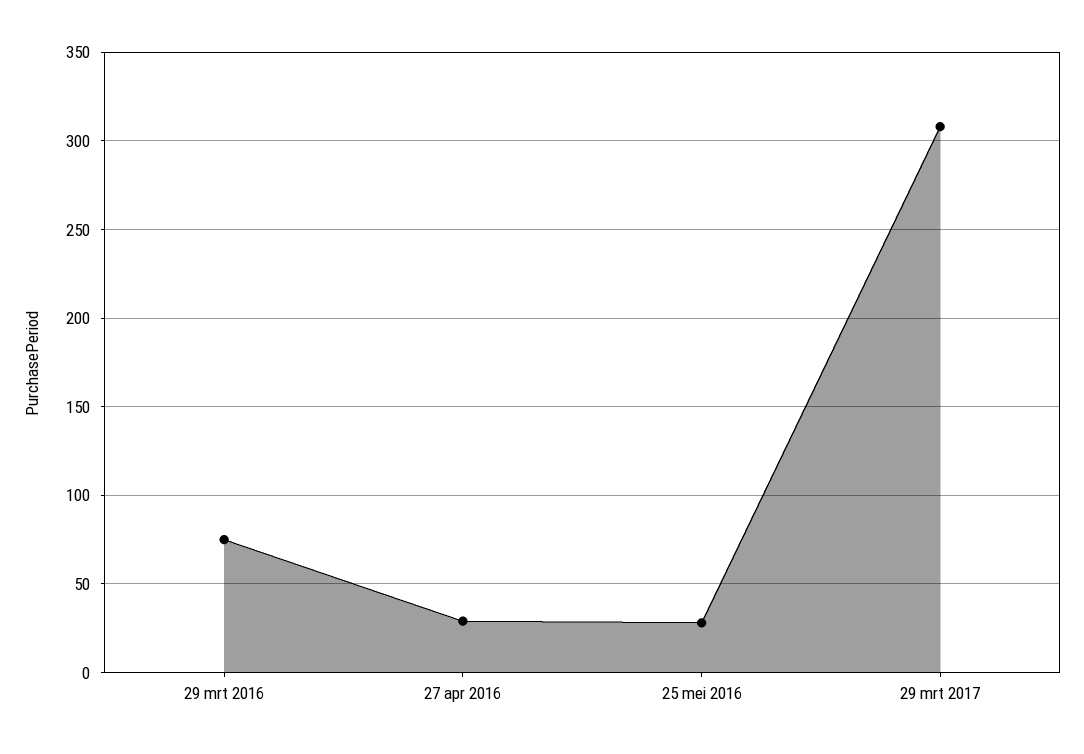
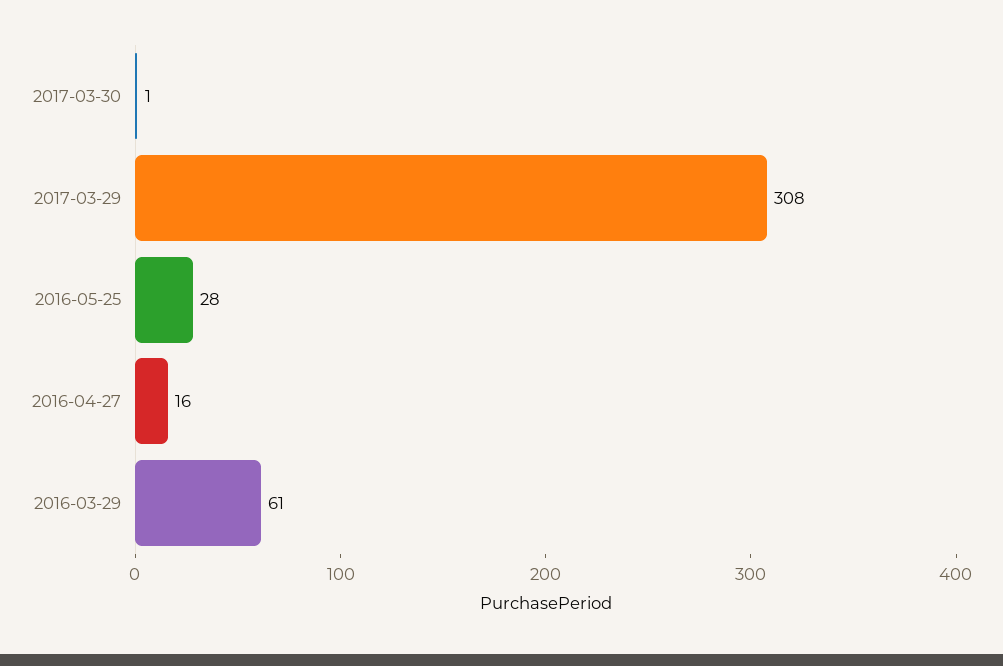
29 mrt 2016: 75 -> 61
27 apr 2016: 30 -> 16
2017-03-30: none -> 1

